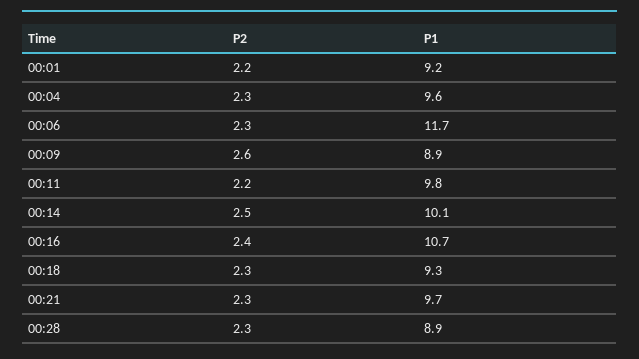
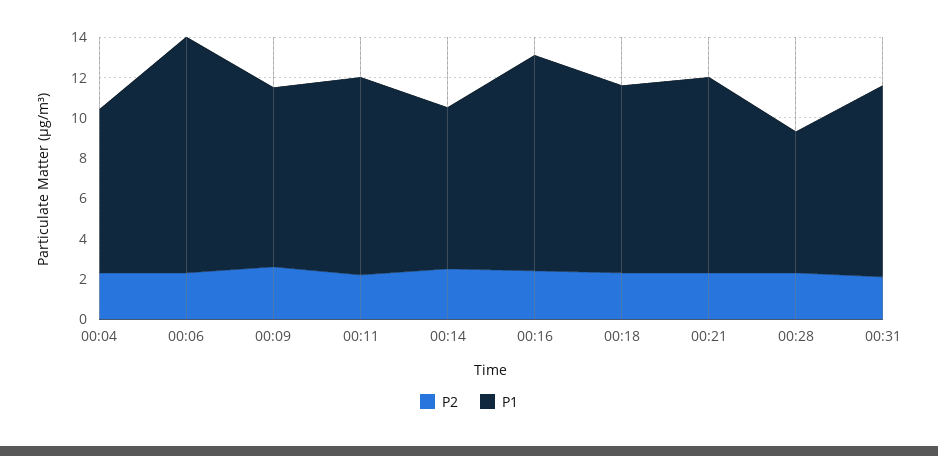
P2, 00:01: 2.2 -> none
P1, 00:01: 9.2 -> none
P1, 00:04: 9.6 -> 8
P1, 00:14: 10.1 -> 8
P1, 00:28: 8.9 -> 7
P2, 00:31: none -> 2
P1, 00:31: none -> 9.5

